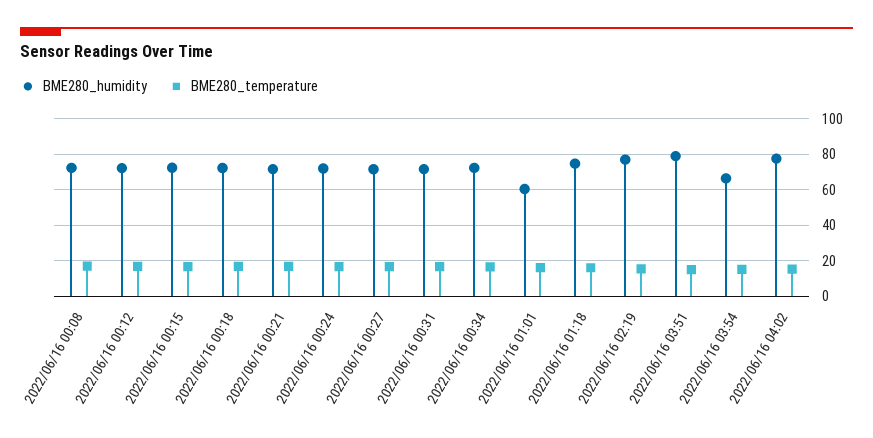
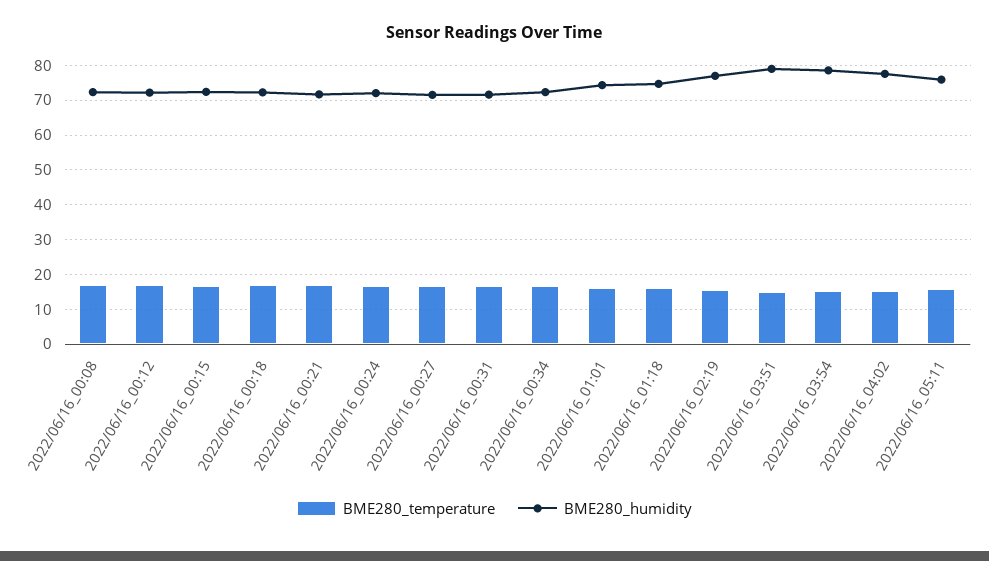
BME280_humidity, 2022/06/16 01:01: 60 -> 74
BME280_humidity, 2022/06/16 03:54: 65 -> 78
BME280_temperature, 2022/06/16_05:11: none -> 16
BME280_humidity, 2022/06/16_05:11: none -> 76

